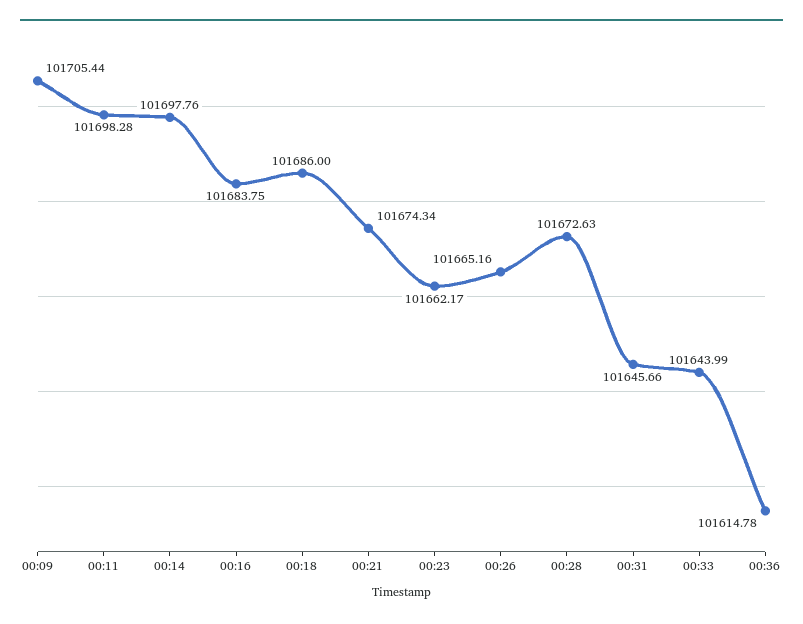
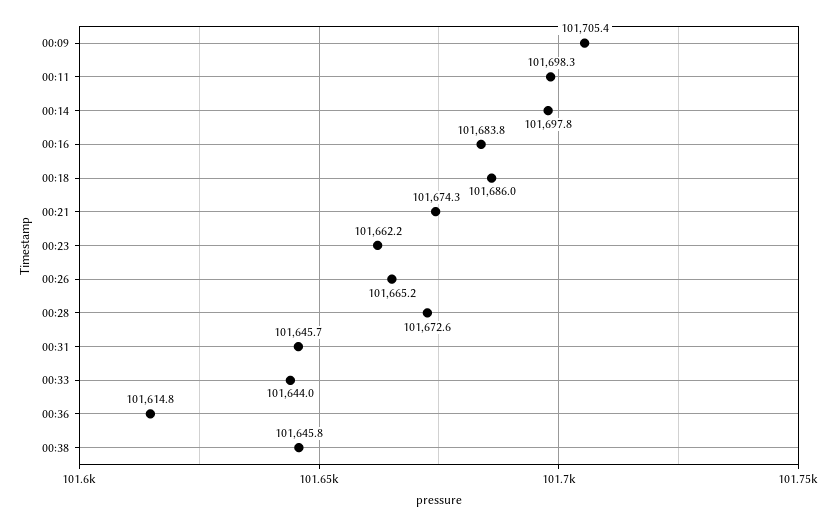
00:38: none -> 101645.8

